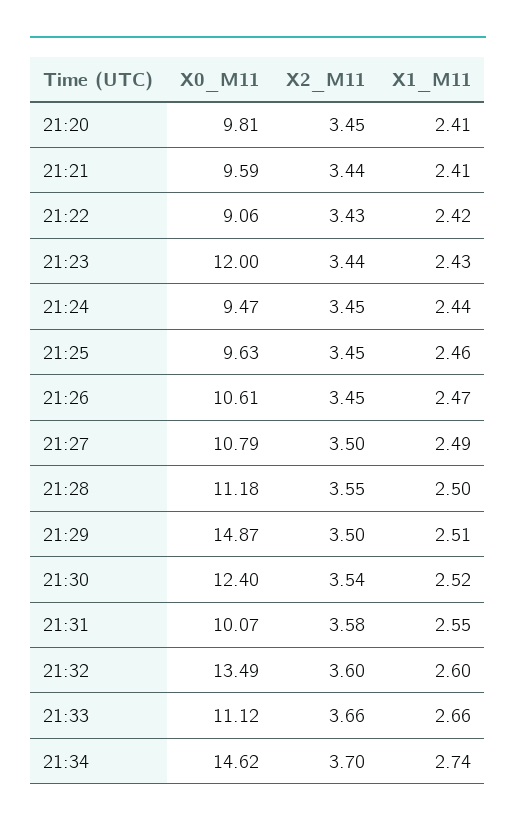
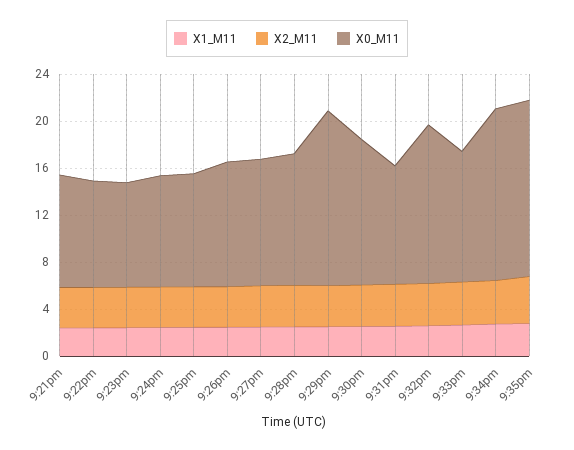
X0_M11, 21:20: 9.81 -> none
X2_M11, 21:20: 3.45 -> none
X1_M11, 21:20: 2.41 -> none
X0_M11, 21:23: 12 -> 9
X1_M11, 9:35pm: none -> 3
X2_M11, 9:35pm: none -> 4
X0_M11, 9:35pm: none -> 15

